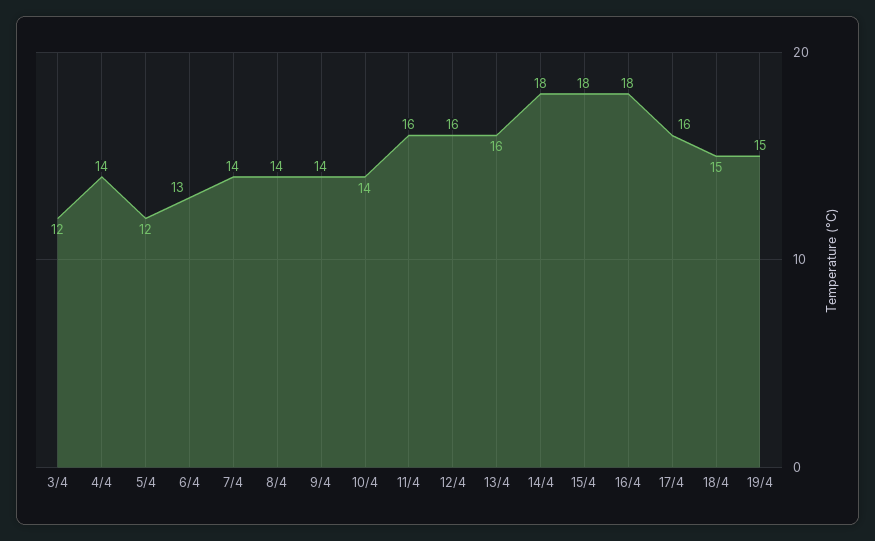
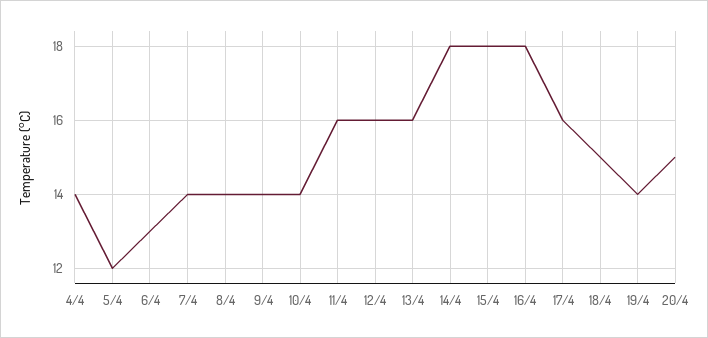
3/4: 12 -> none
19/4: 15 -> 14
20/4: none -> 15

